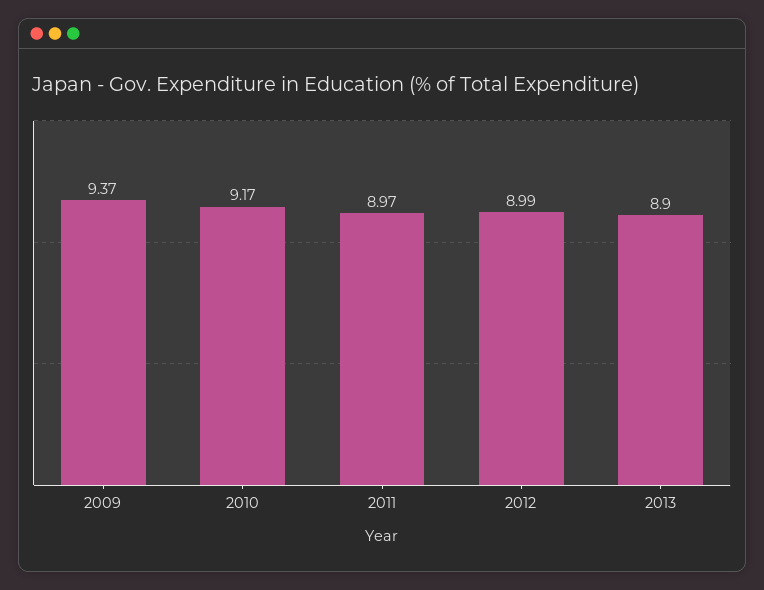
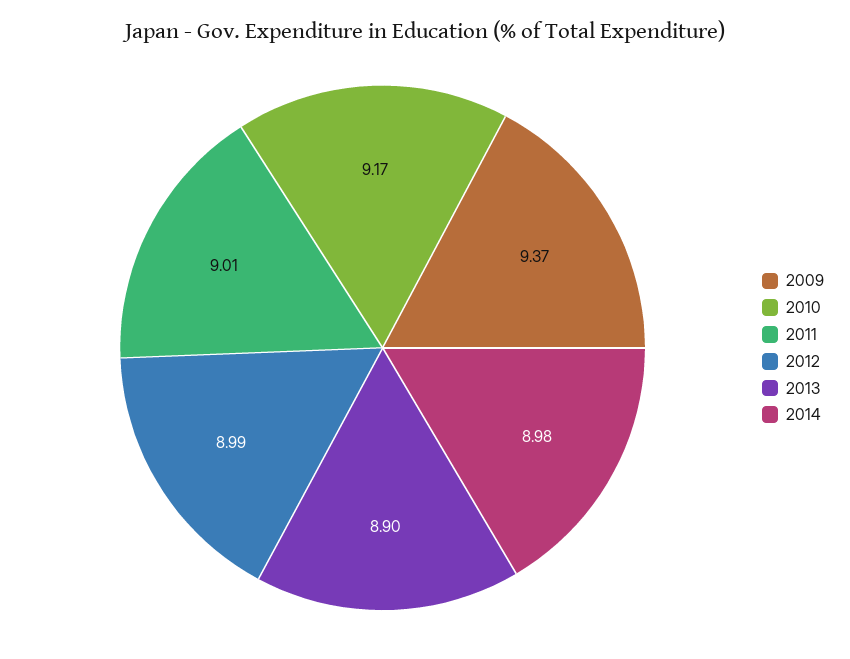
2011: 8.97 -> 9.01
2014: none -> 8.98

